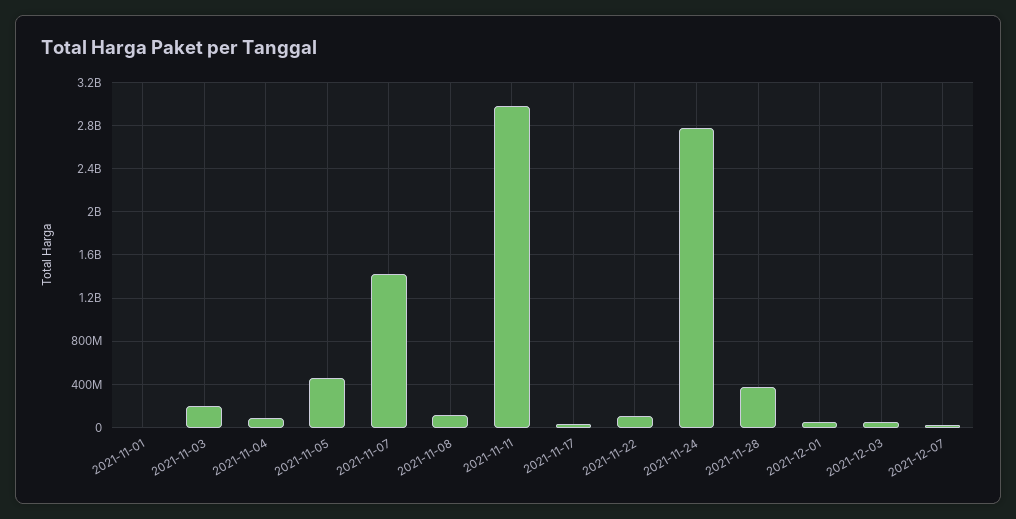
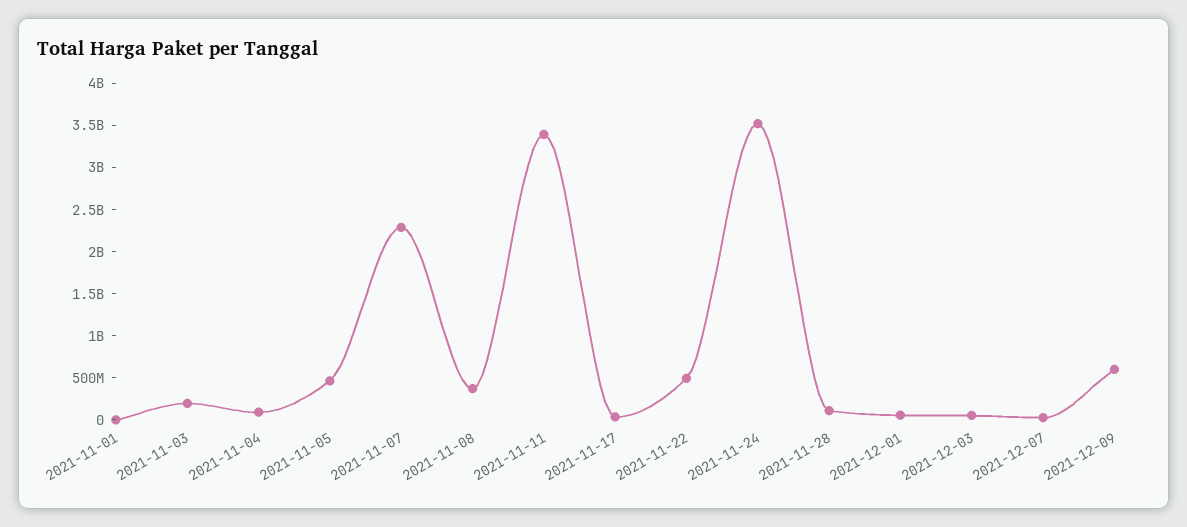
2021-11-07: 1400000000 -> 2300000000
2021-11-08: 100000000 -> 400000000
2021-11-11: 3000000000 -> 3400000000
2021-11-22: 100000000 -> 500000000
2021-11-24: 2800000000 -> 3500000000
2021-11-28: 400000000 -> 100000000
2021-12-09: none -> 600000000

